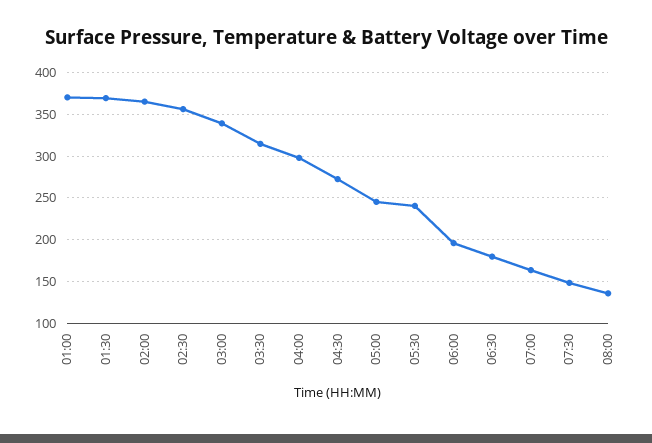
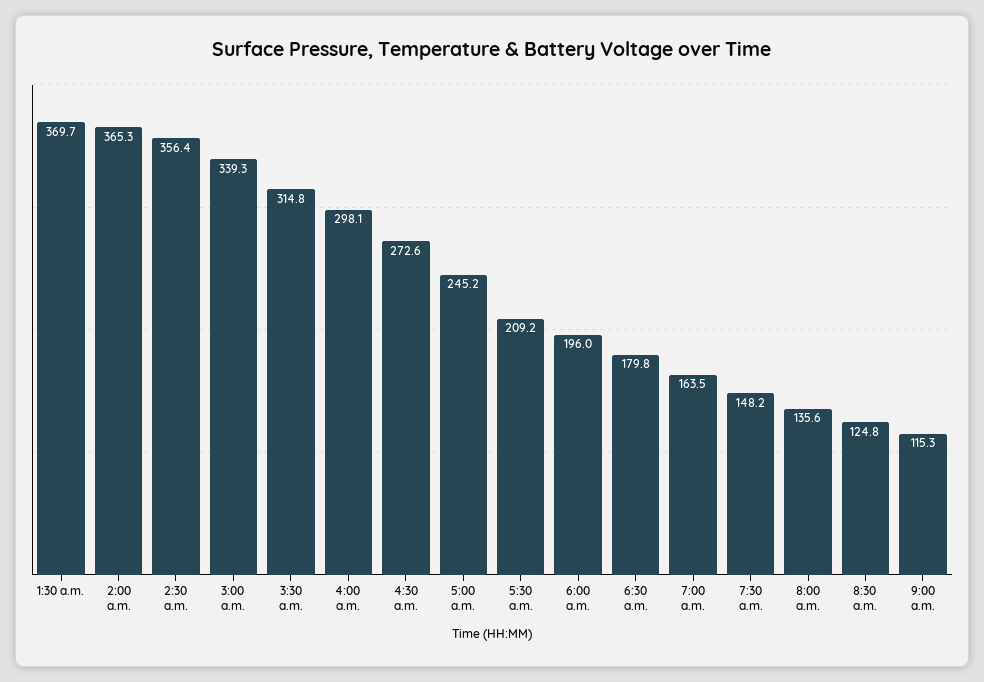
01:00: 370 -> none
05:30: 240 -> 209.2
8:30 a.m.: none -> 124.8
9:00 a.m.: none -> 115.3

